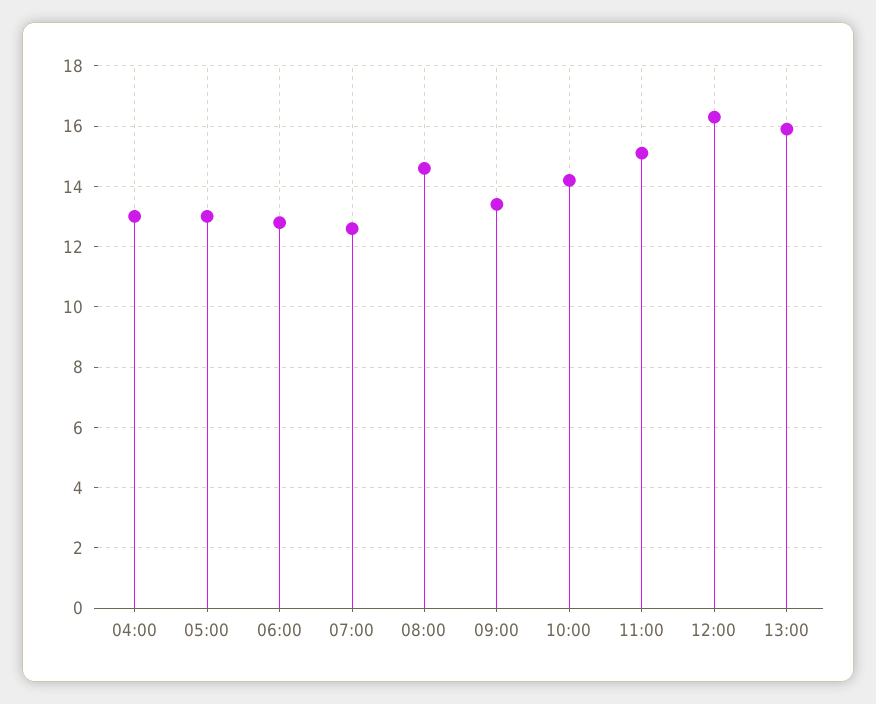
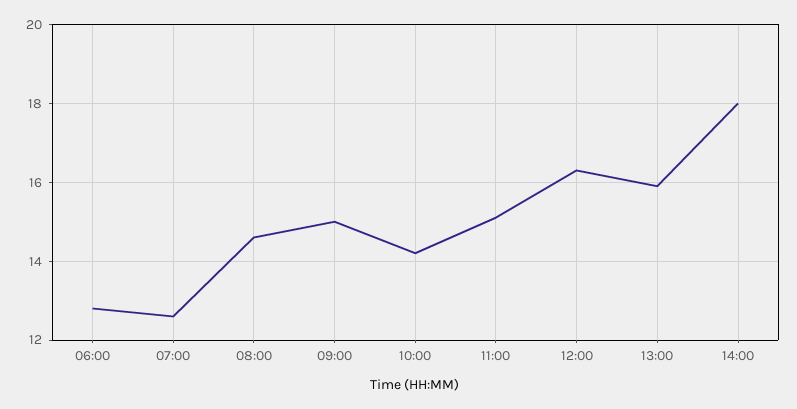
04:00: 13 -> none
05:00: 13 -> none
09:00: 13.5 -> 15
14:00: none -> 18

